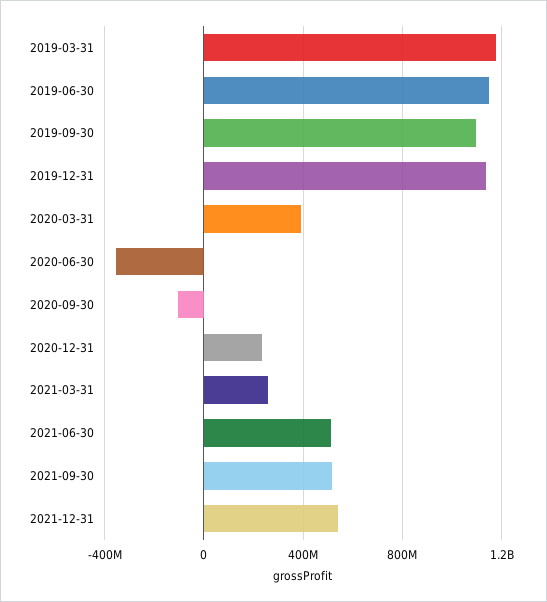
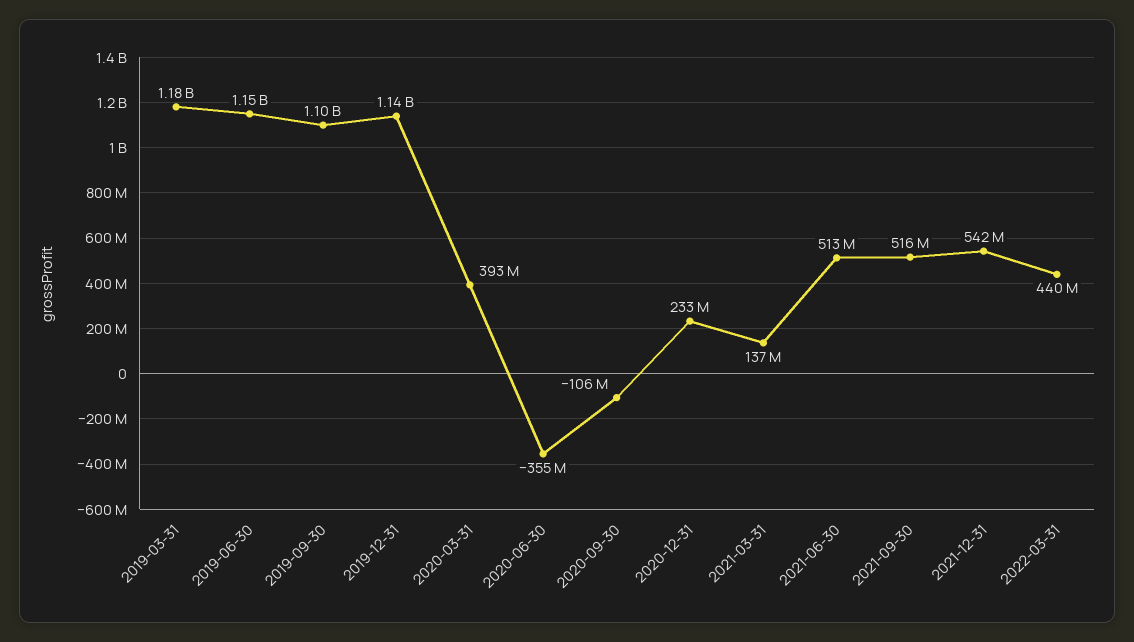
2021-03-31: 250000000 -> 137000000
2022-03-31: none -> 440000000

